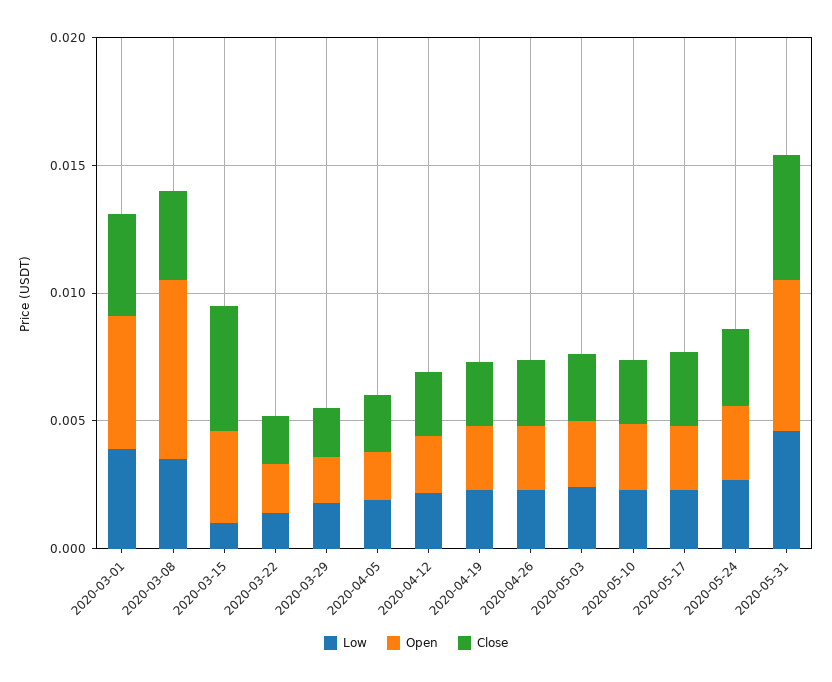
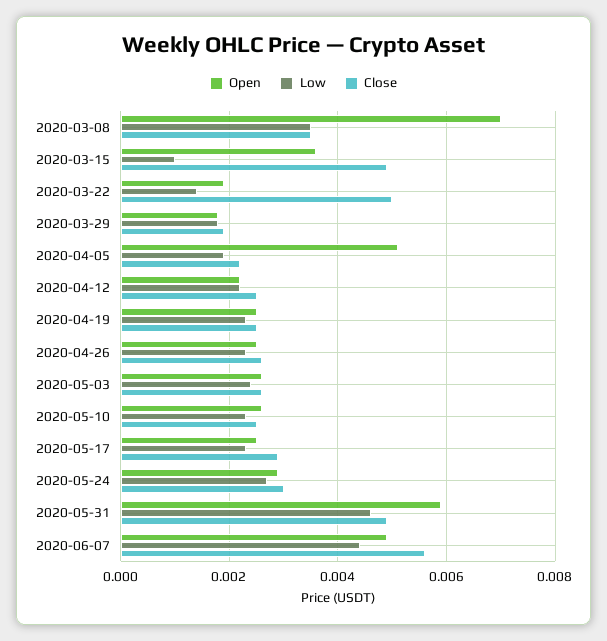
Low, 2020-03-01: 0.004 -> none
Open, 2020-03-01: 0.005 -> none
Close, 2020-03-01: 0.004 -> none
Close, 2020-03-22: 0.002 -> 0.005
Open, 2020-04-05: 0.002 -> 0.005
Open, 2020-06-07: none -> 0.005
Low, 2020-06-07: none -> 0.0045
Close, 2020-06-07: none -> 0.0055

